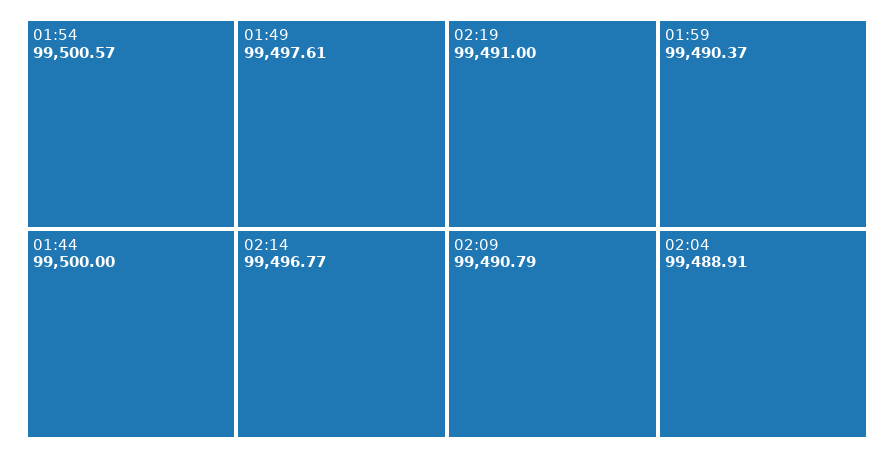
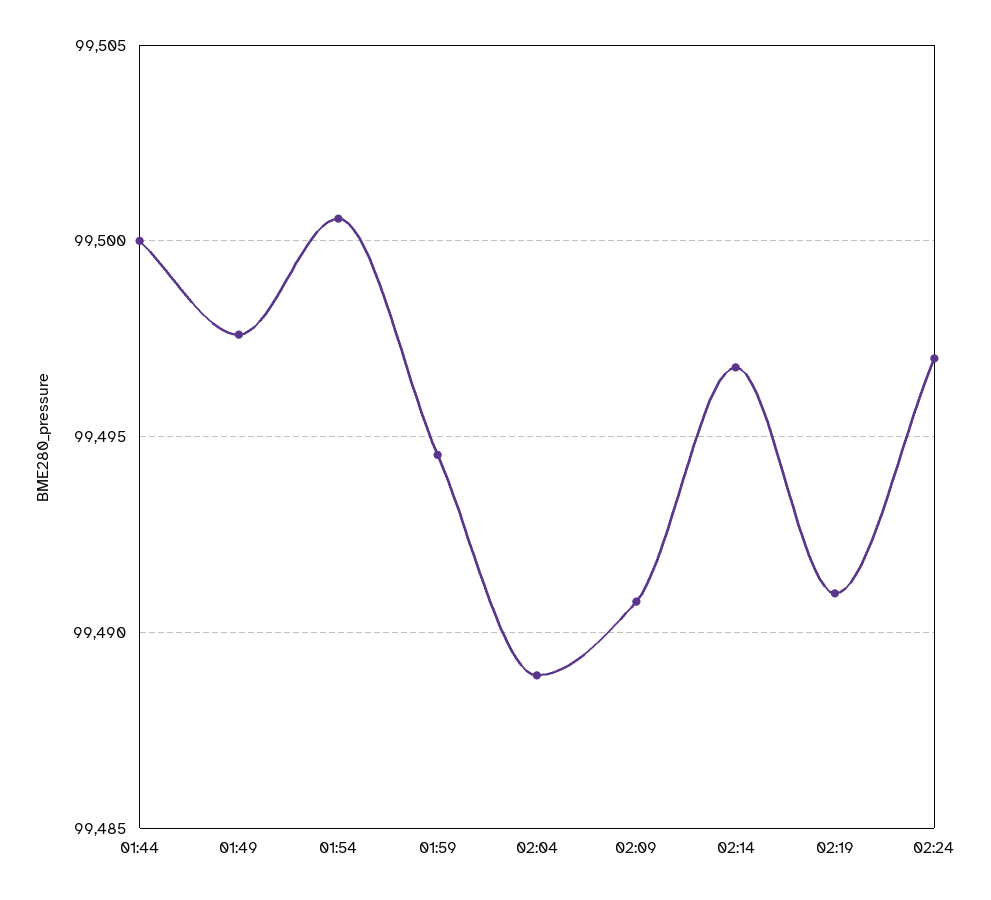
01:59: 99490.37 -> 99494.5
02:24: none -> 99497

